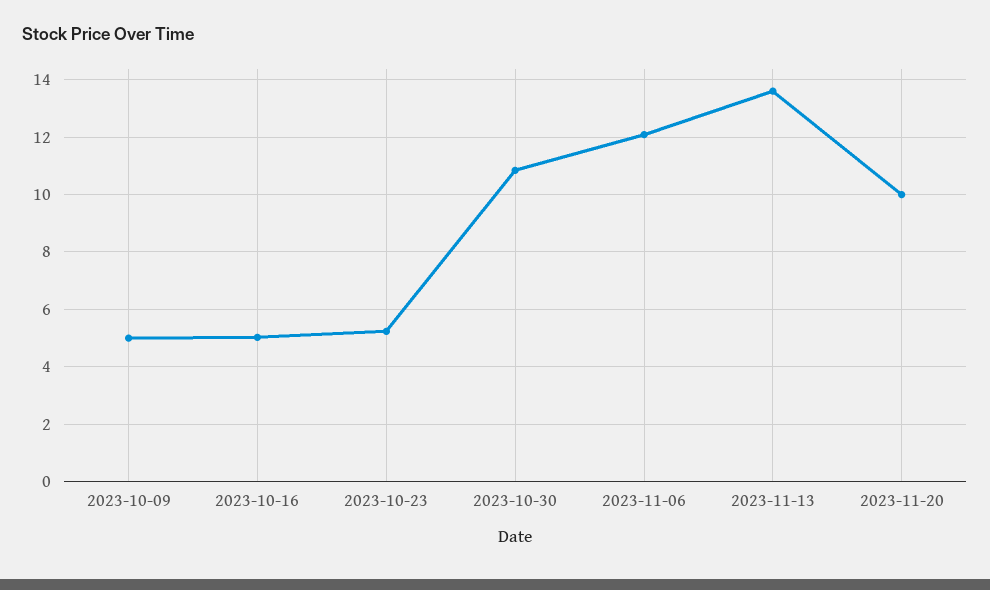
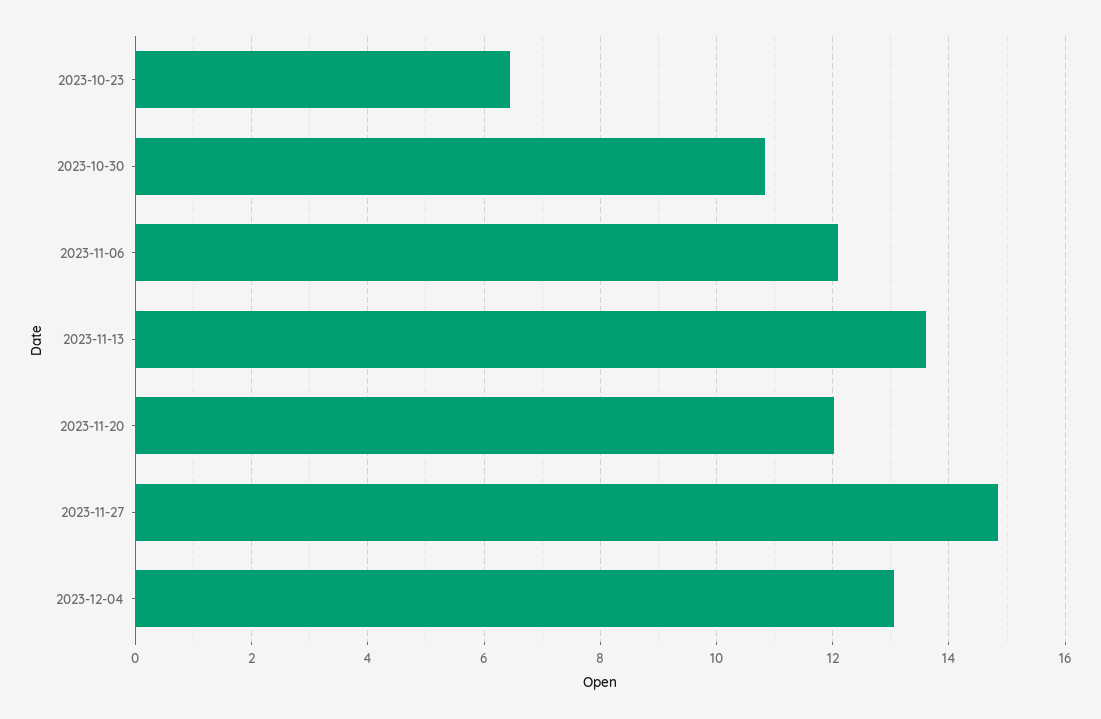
2023-10-09: 5 -> none
2023-10-16: 5 -> none
2023-10-23: 5.25 -> 6.4
2023-11-20: 10 -> 12
2023-11-27: none -> 14.8
2023-12-04: none -> 13

